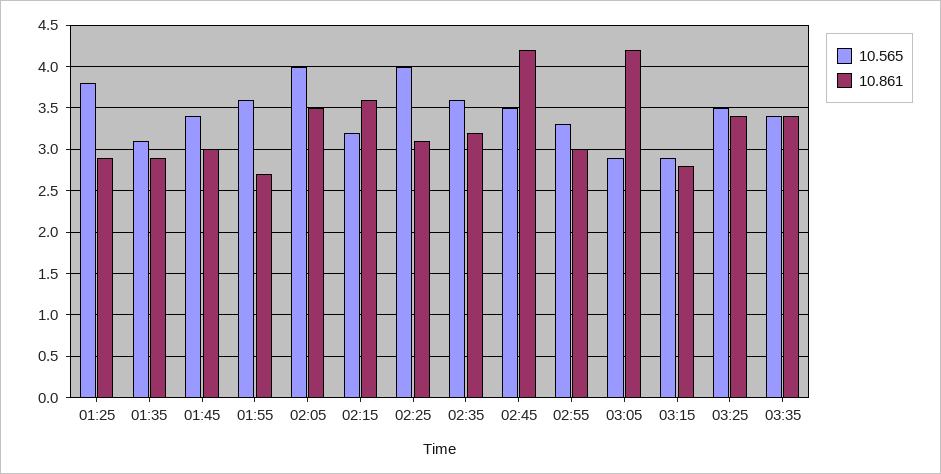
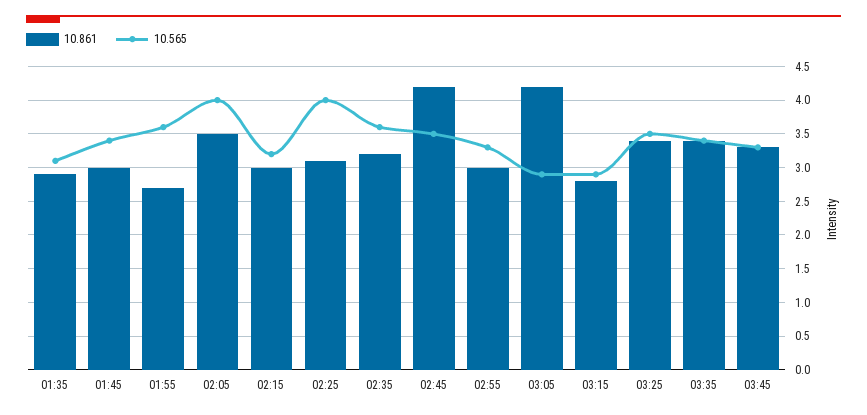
10.565, 01:25: 3.8 -> none
10.861, 01:25: 2.9 -> none
10.861, 02:15: 3.6 -> 3
10.861, 03:45: none -> 3.3
10.565, 03:45: none -> 3.3

